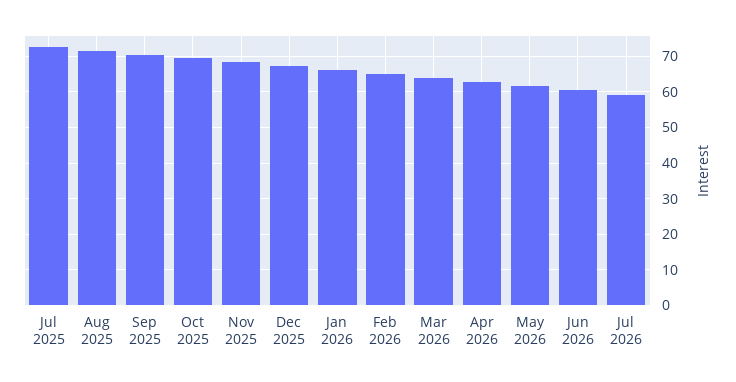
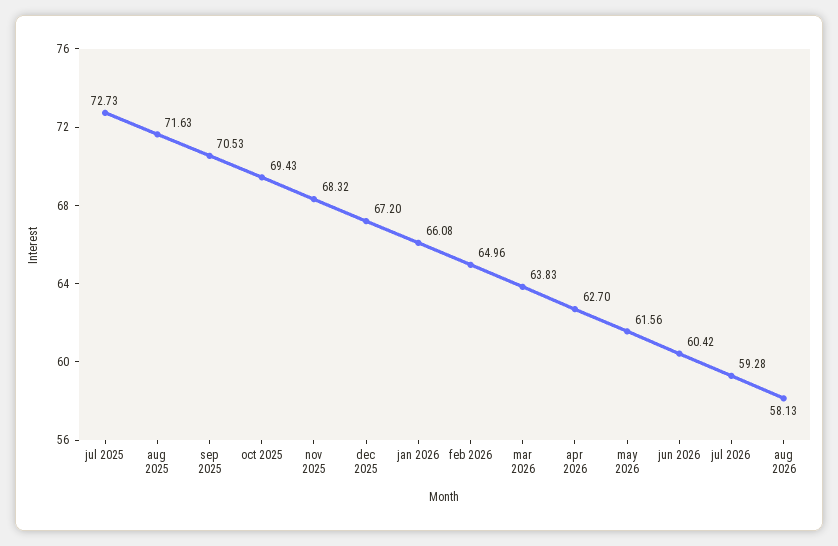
aug 2026: none -> 58.13

